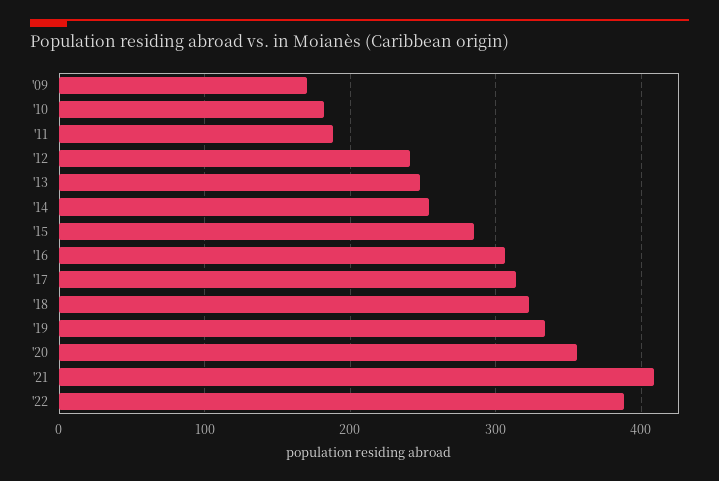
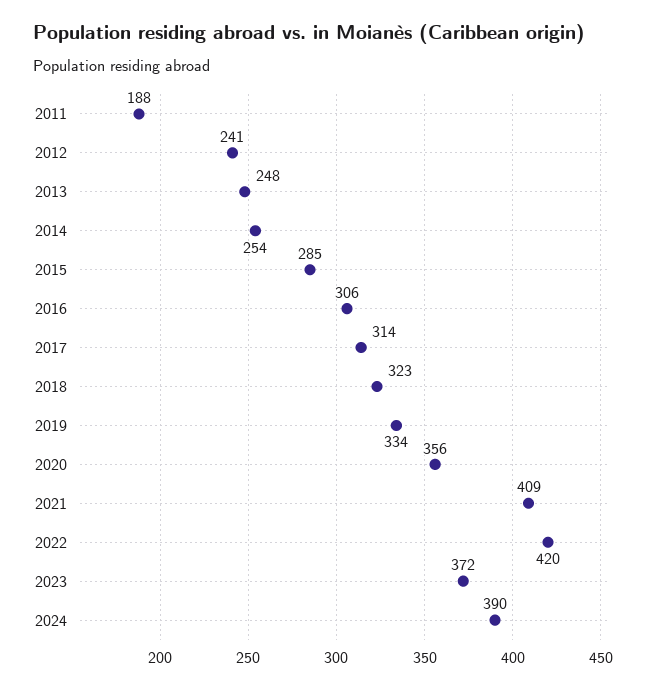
'09: 170 -> none
'10: 180 -> none
'22: 390 -> 420
2023: none -> 372
2024: none -> 390

